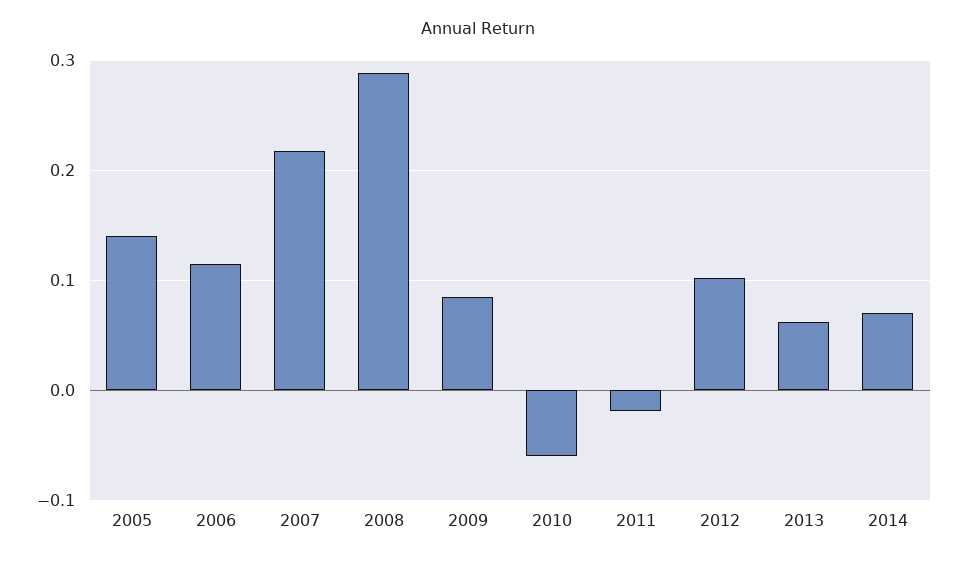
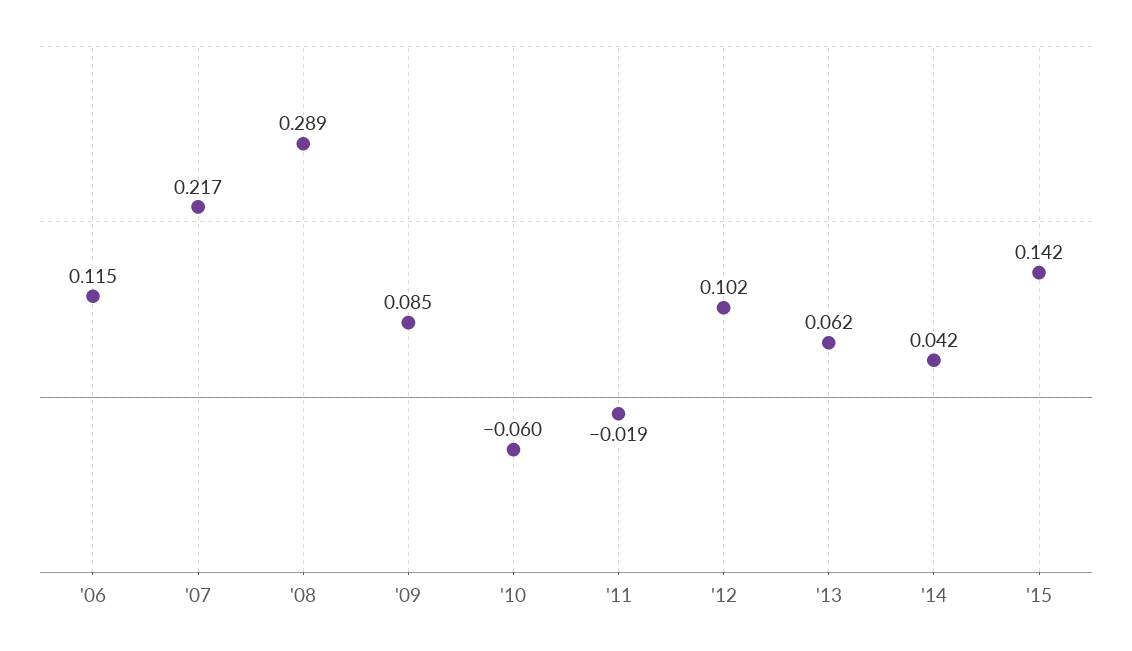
2005: 0.14 -> none
2014: 0.07 -> 0.042
'15: none -> 0.142

